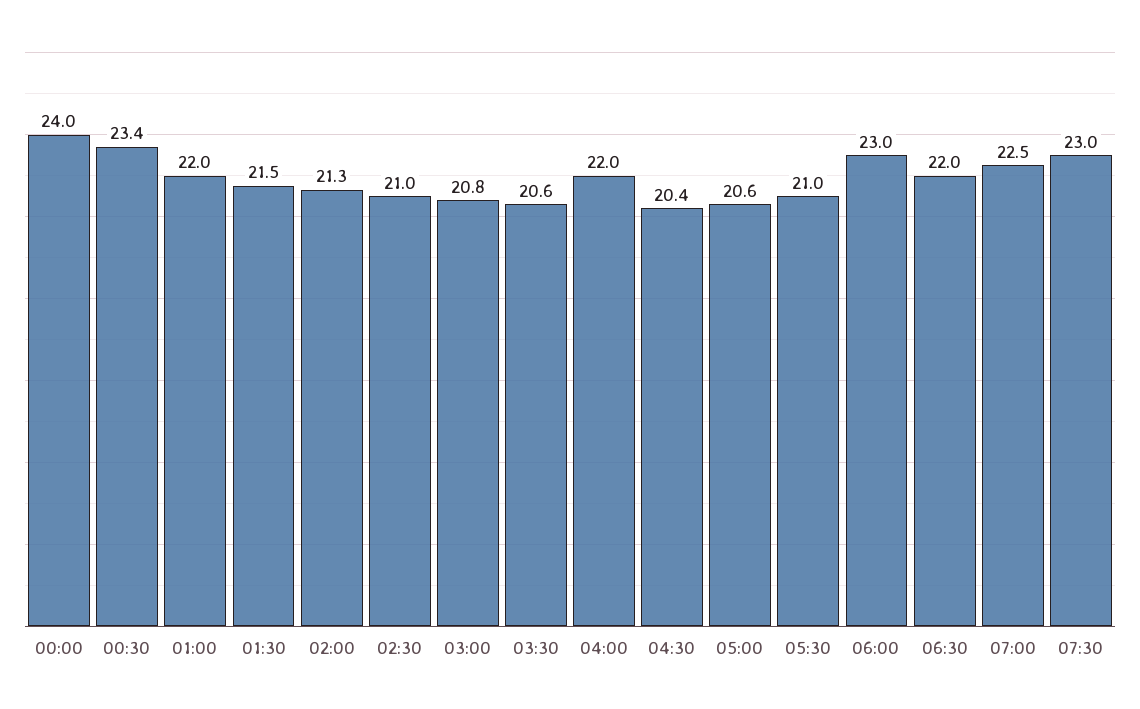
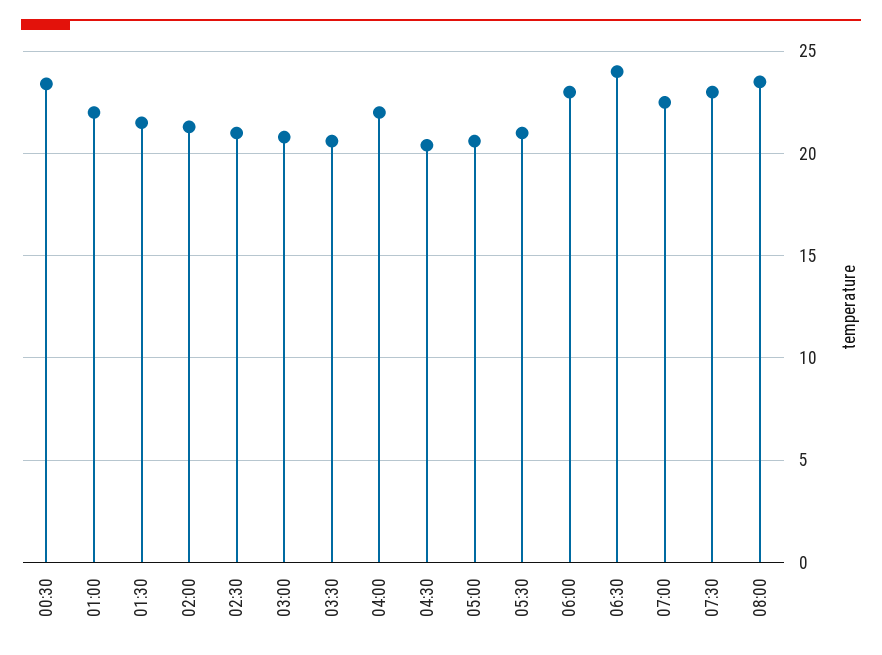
00:00: 24 -> none
06:30: 22 -> 24
08:00: none -> 23.5

